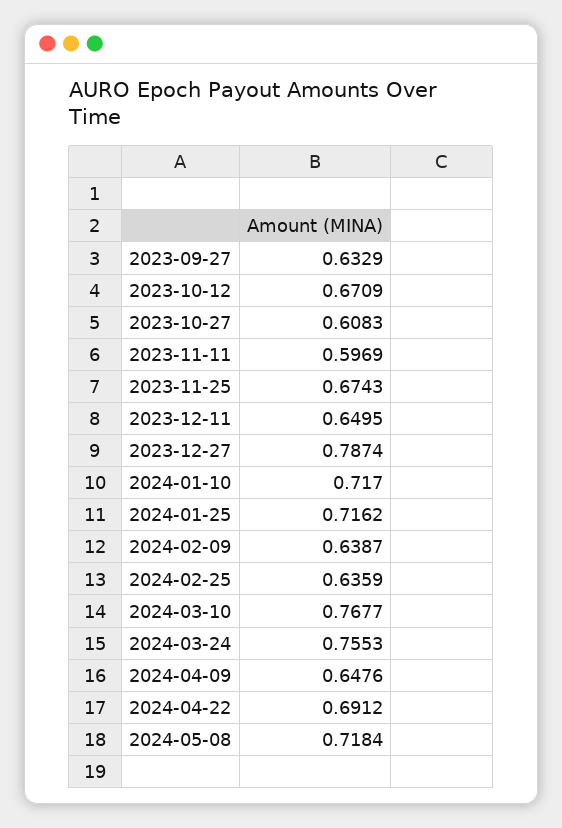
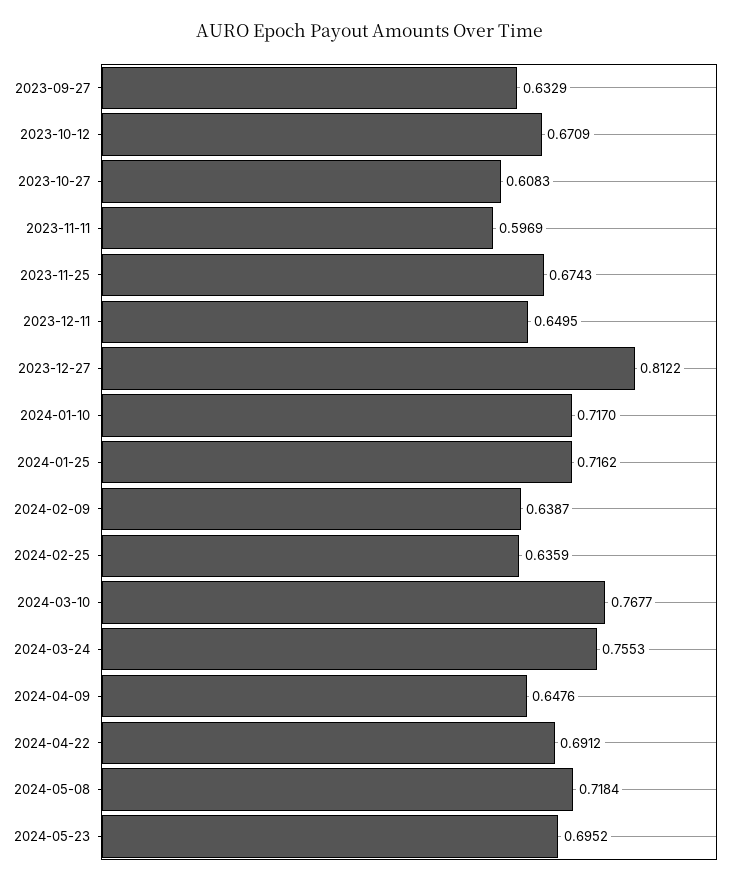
2023-12-27: 0.7874 -> 0.8122
2024-05-23: none -> 0.6952

